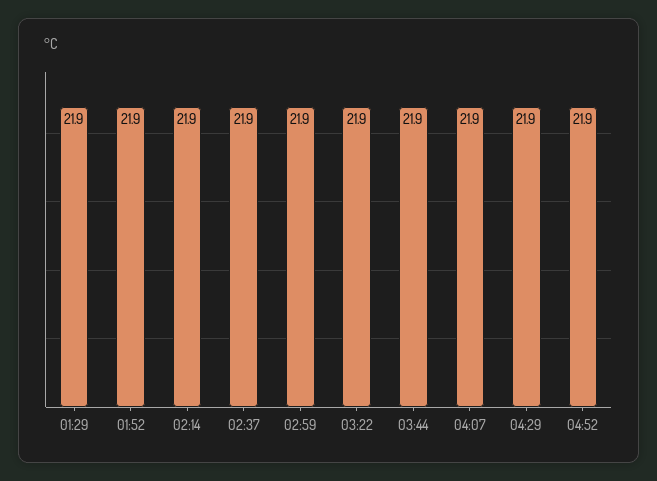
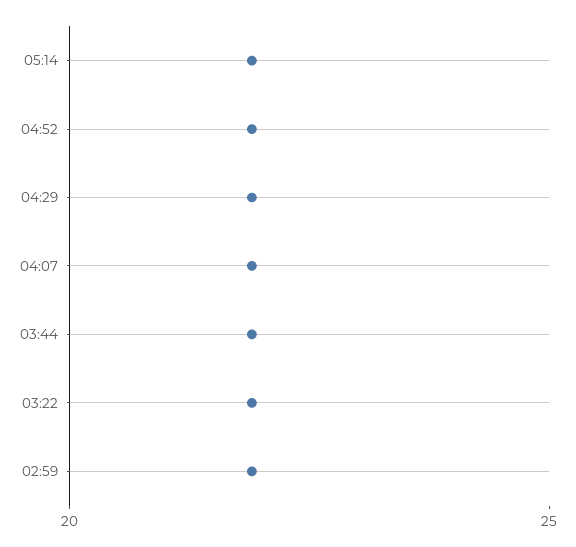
01:29: 21.9 -> none
01:52: 21.9 -> none
02:14: 21.9 -> none
02:37: 21.9 -> none
05:14: none -> 22

